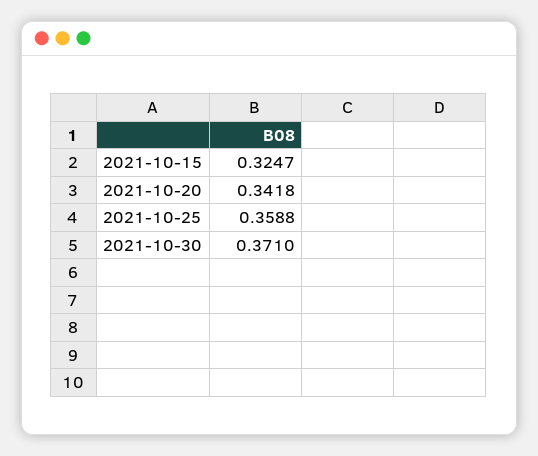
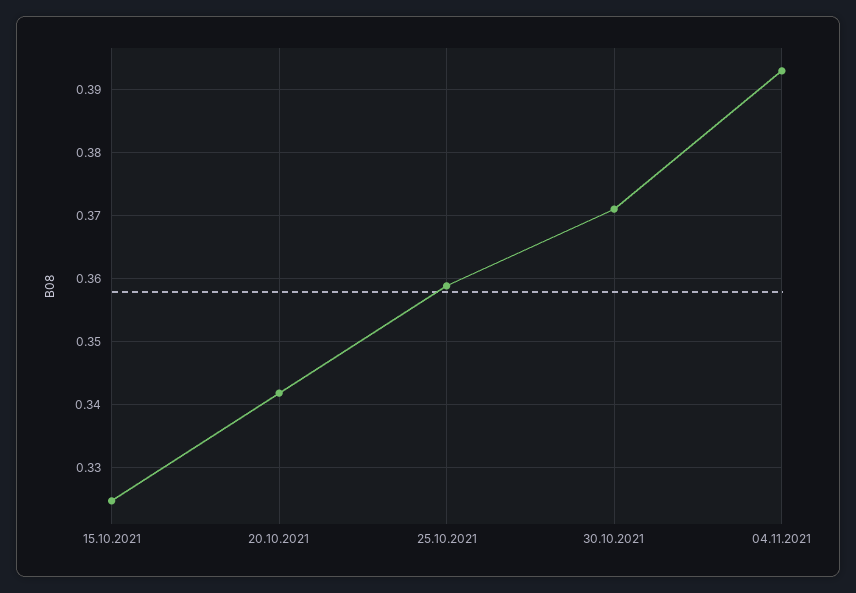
04.11.2021: none -> 0.393

